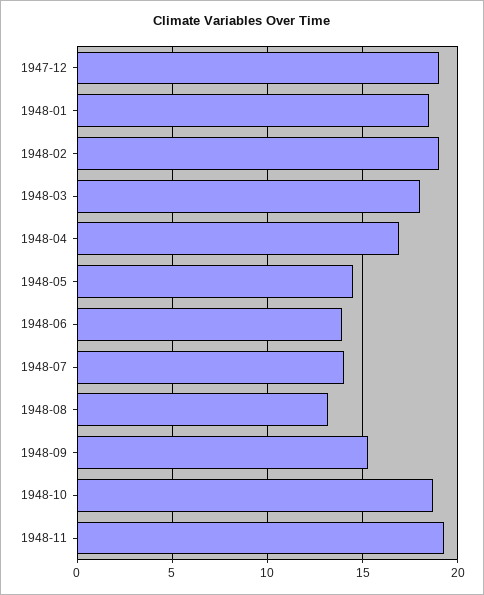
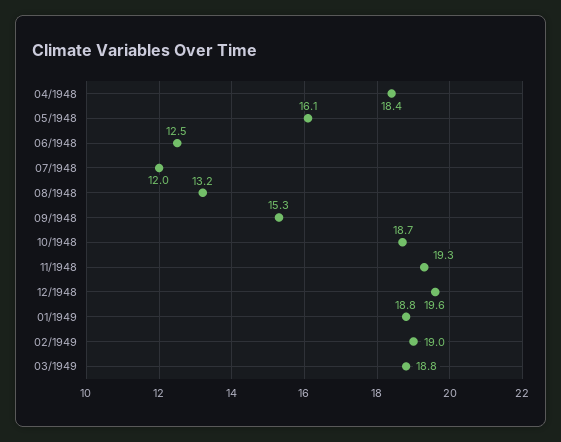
1947-12: 19 -> none
1948-01: 18.5 -> none
1948-02: 19 -> none
1948-03: 18 -> none
1948-04: 17 -> 18.4
1948-05: 14.5 -> 16.1
1948-06: 14 -> 12.5
1948-07: 14 -> 12
12/1948: none -> 19.6
01/1949: none -> 18.8
02/1949: none -> 19
03/1949: none -> 18.8

